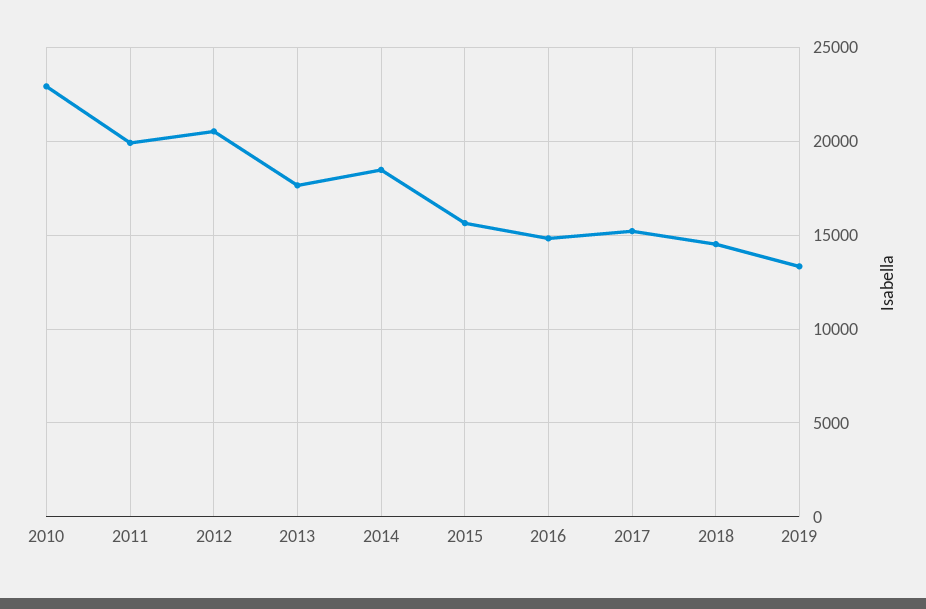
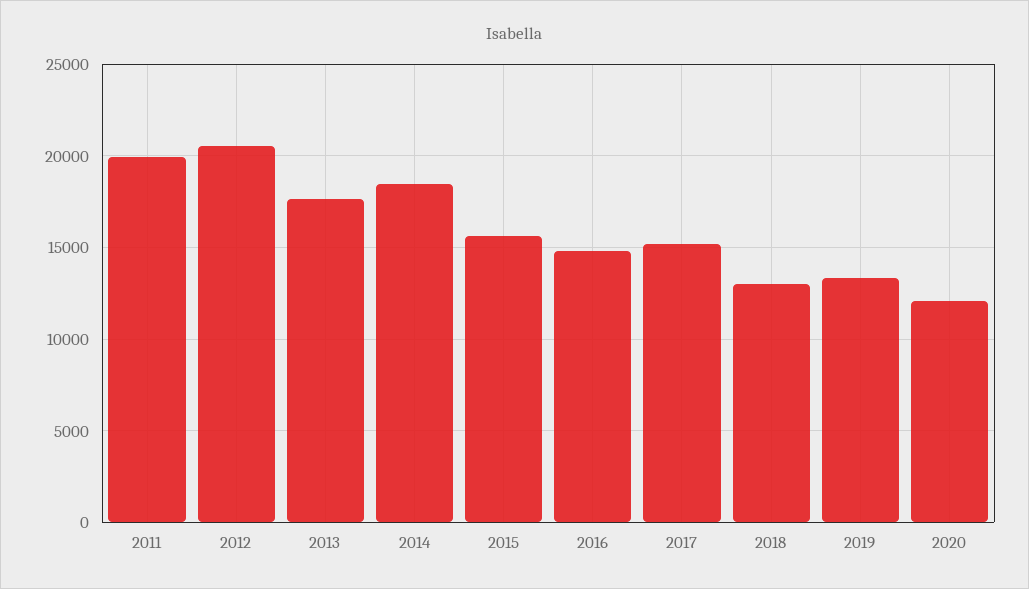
2010: 23000 -> none
2018: 14500 -> 13000
2020: none -> 12000

